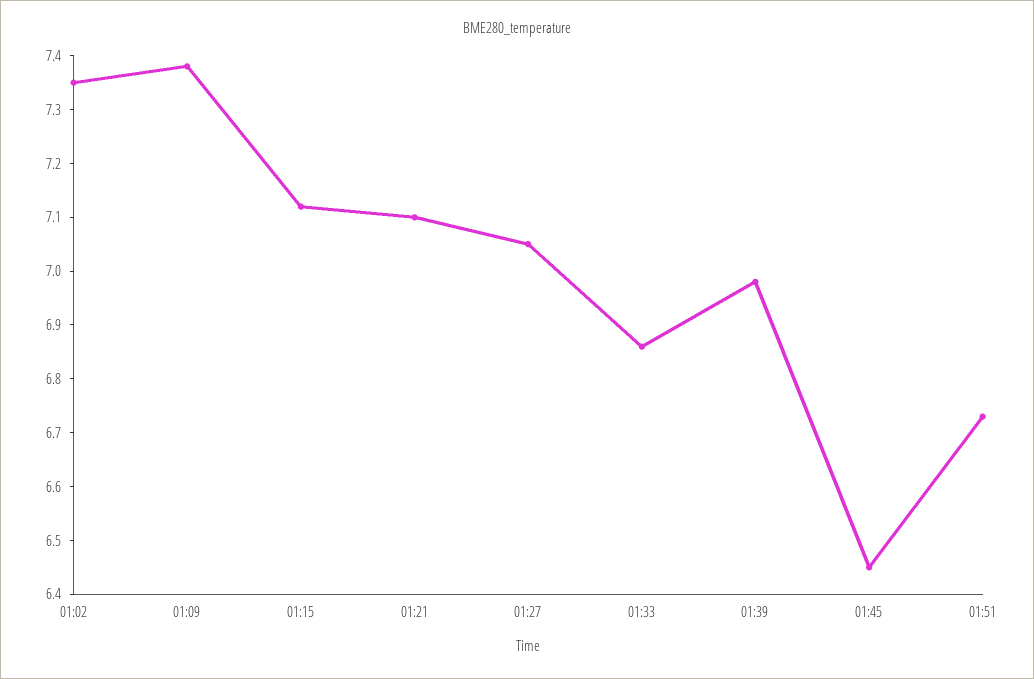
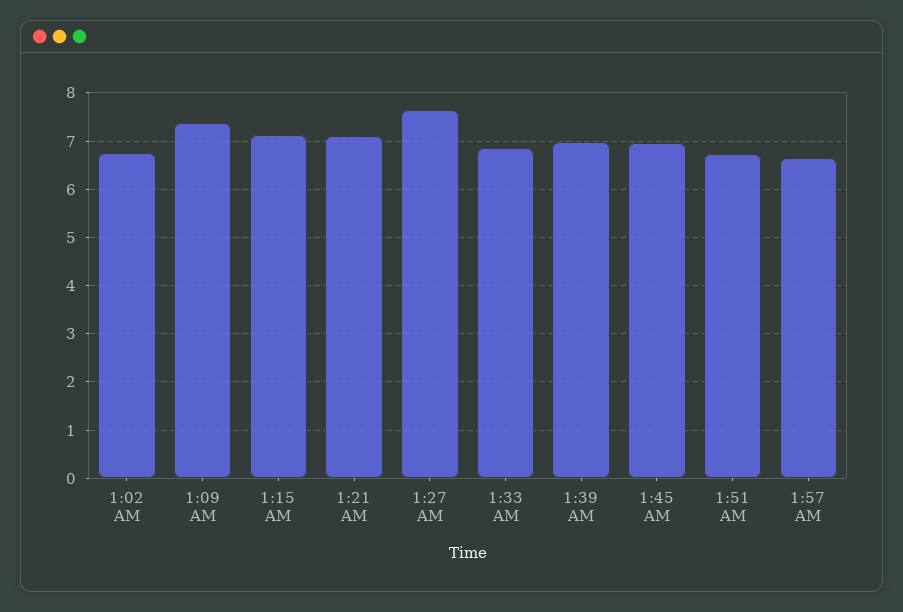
01:02: 7.35 -> 6.8
01:27: 7.05 -> 7.6
01:45: 6.45 -> 7
1:57 AM: none -> 6.6

